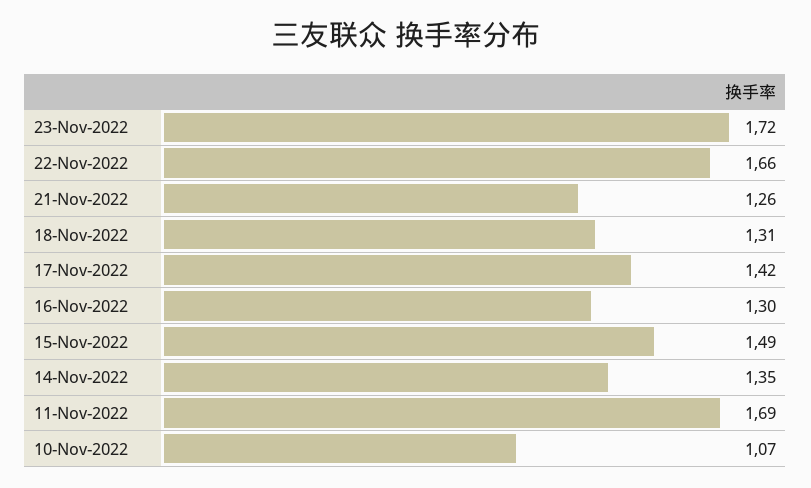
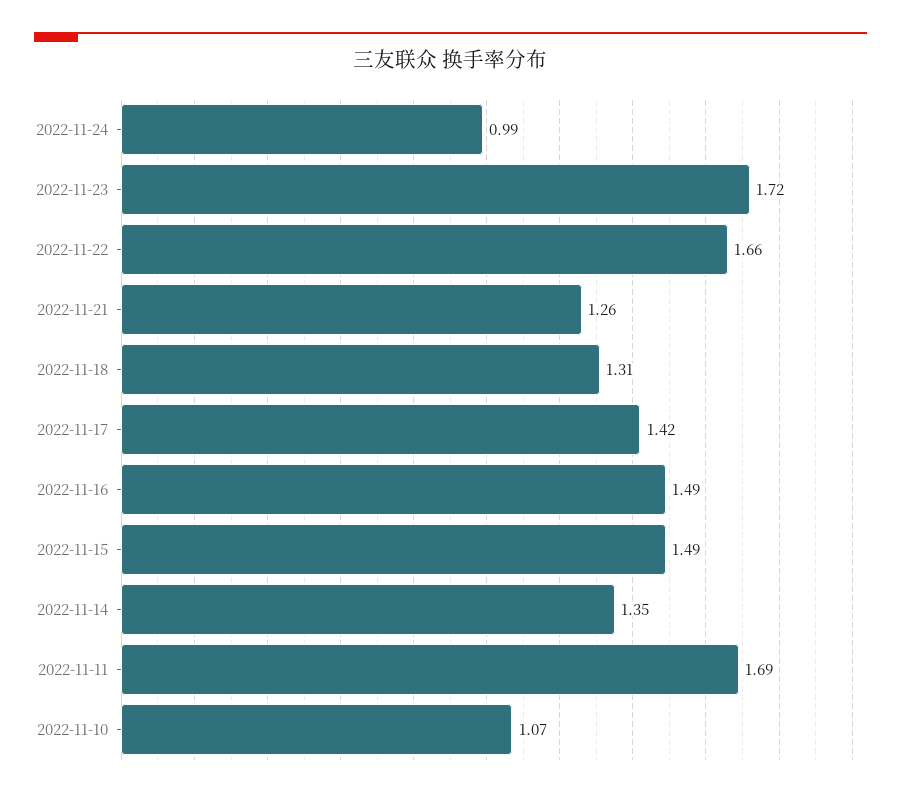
16-Nov-2022: 1.3 -> 1.49
2022-11-24: none -> 0.99

